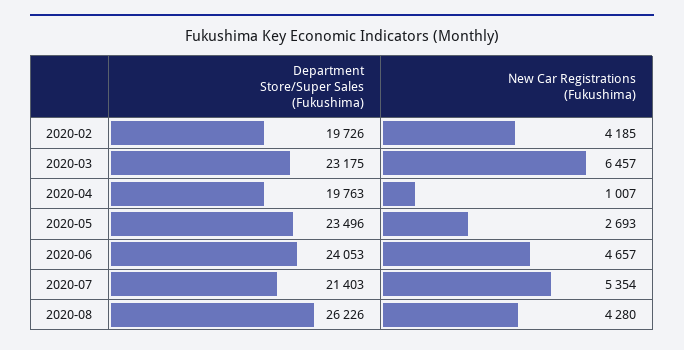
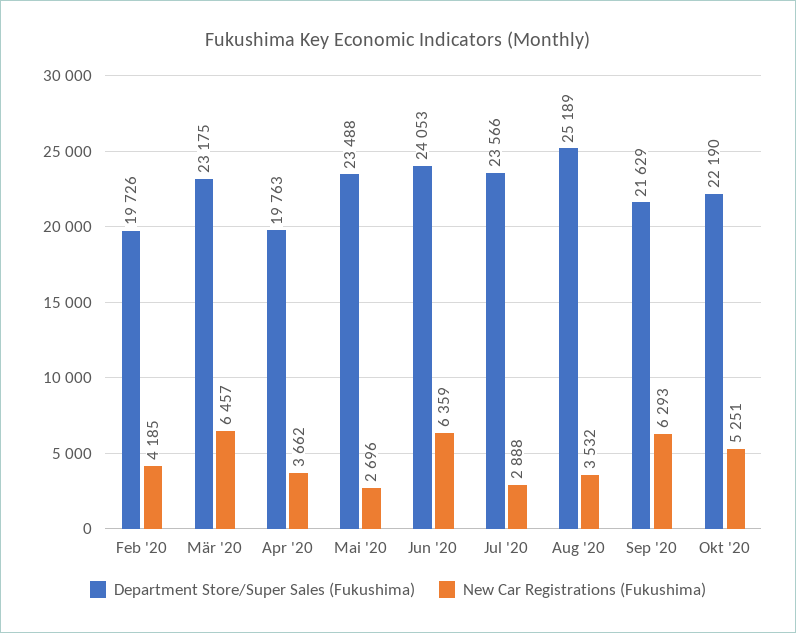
New Car Registrations (Fukushima), 2020-04: 1007 -> 3662
Department Store/Super Sales (Fukushima), 2020-05: 23496 -> 23488
New Car Registrations (Fukushima), 2020-05: 2693 -> 2696
New Car Registrations (Fukushima), 2020-06: 4657 -> 6359
Department Store/Super Sales (Fukushima), 2020-07: 21403 -> 23566
New Car Registrations (Fukushima), 2020-07: 5354 -> 2888
Department Store/Super Sales (Fukushima), 2020-08: 26226 -> 25189
New Car Registrations (Fukushima), 2020-08: 4280 -> 3532
Department Store/Super Sales (Fukushima), Sep '20: none -> 21629
New Car Registrations (Fukushima), Sep '20: none -> 6293
Department Store/Super Sales (Fukushima), Okt '20: none -> 22190
New Car Registrations (Fukushima), Okt '20: none -> 5251

